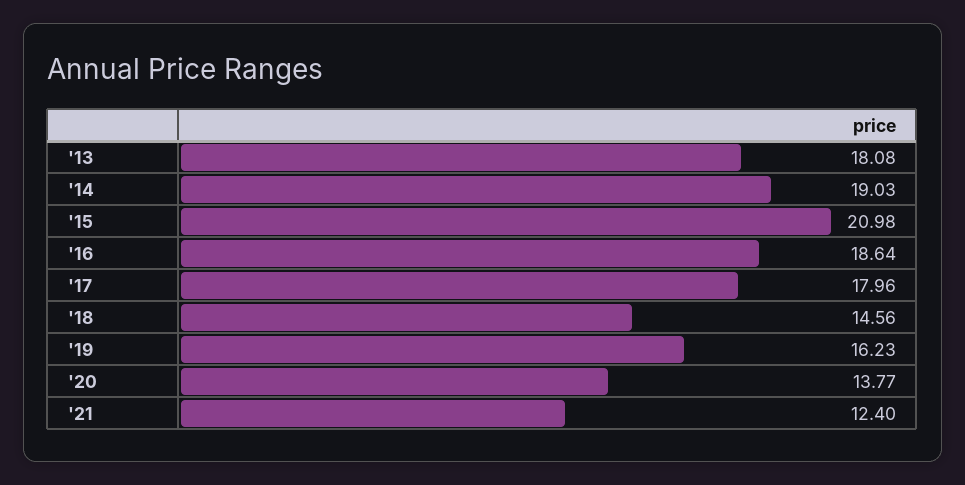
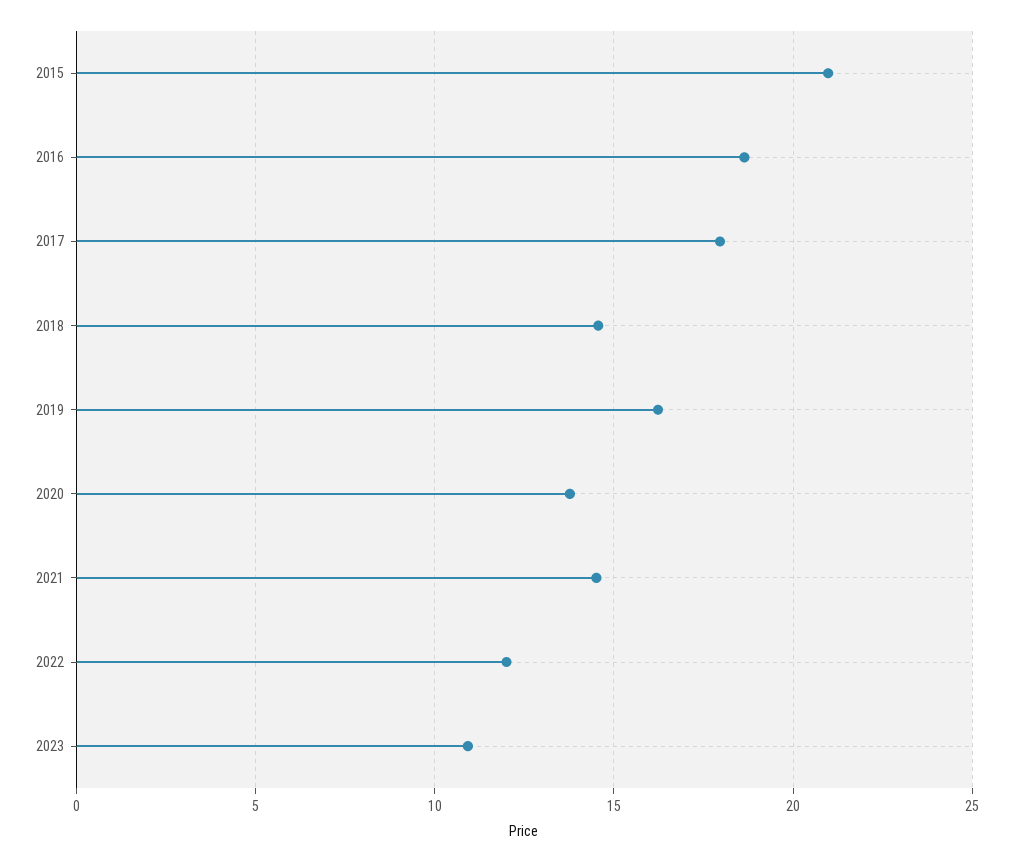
'13: 18.08 -> none
'14: 19.03 -> none
'21: 12.4 -> 14.5
2022: none -> 12
2023: none -> 11

